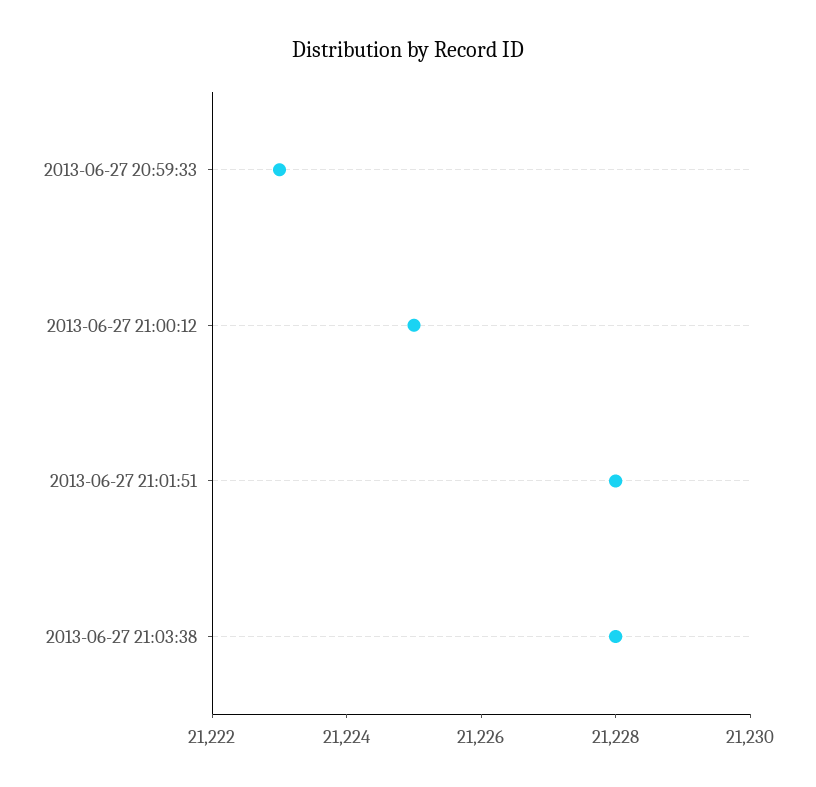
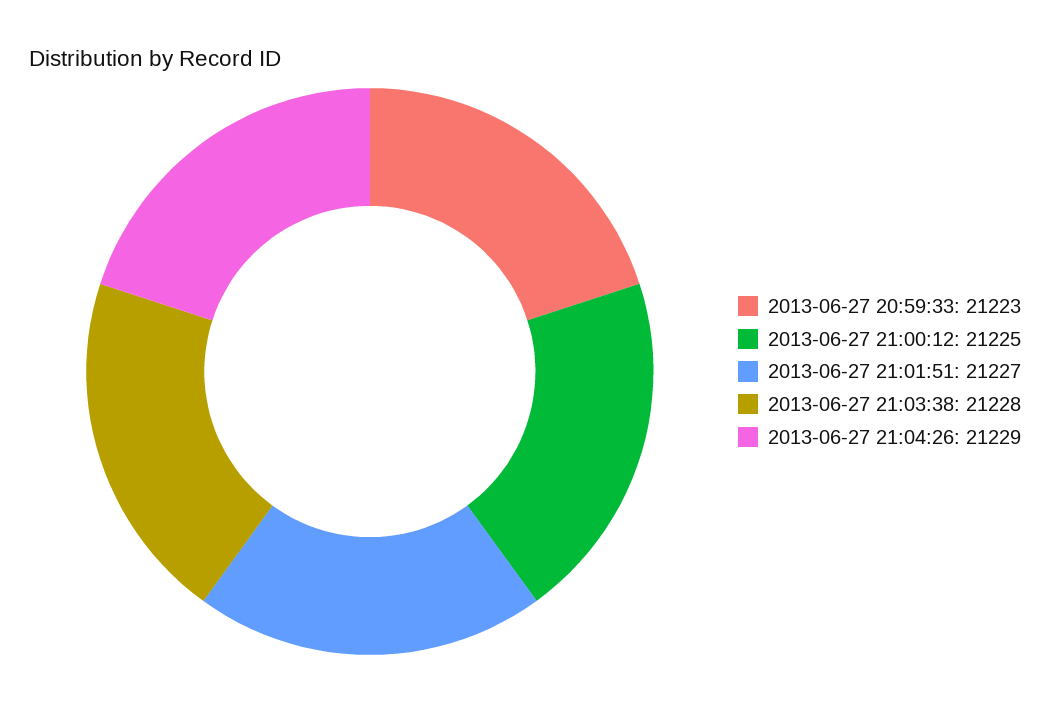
2013-06-27 21:01:51: 21228 -> 21227
2013-06-27 21:04:26: none -> 21229

